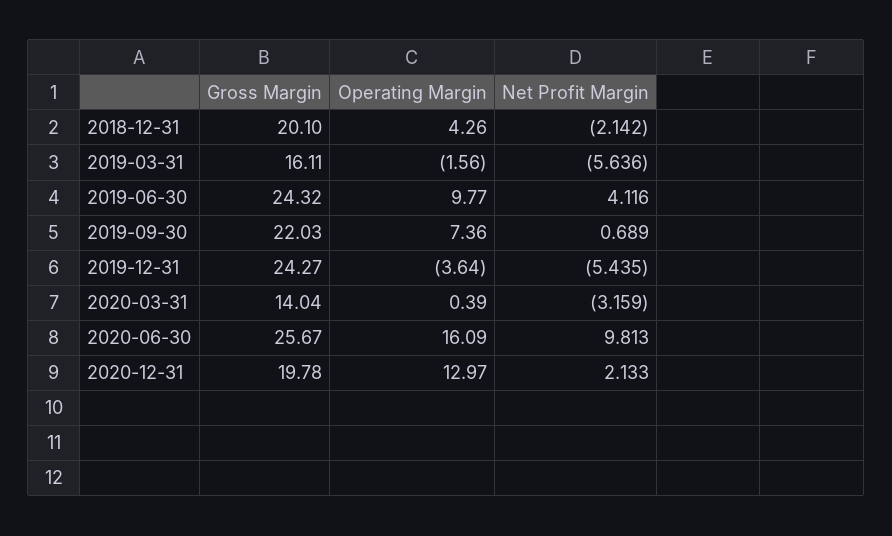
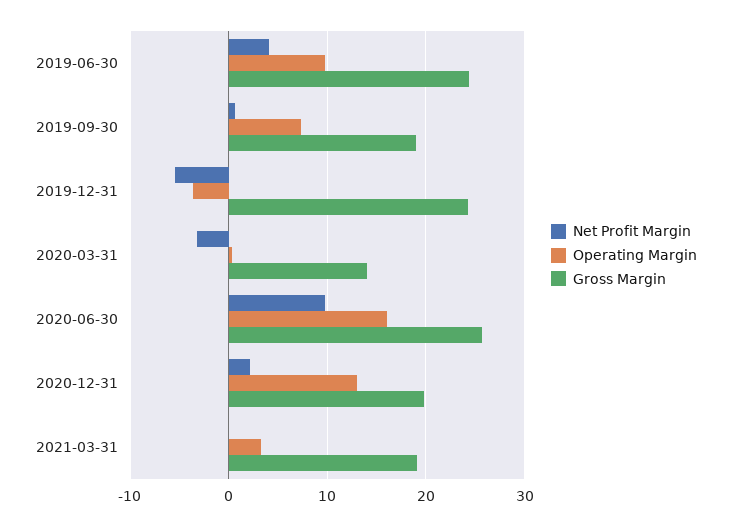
Gross Margin, 2018-12-31: 20.1 -> none
Operating Margin, 2018-12-31: 4.26 -> none
Net Profit Margin, 2018-12-31: -2.142 -> none
Gross Margin, 2019-03-31: 16.11 -> none
Operating Margin, 2019-03-31: -1.56 -> none
Net Profit Margin, 2019-03-31: -5.636 -> none
Gross Margin, 2019-09-30: 22.03 -> 19
Net Profit Margin, 2021-03-31: none -> 0
Operating Margin, 2021-03-31: none -> 3
Gross Margin, 2021-03-31: none -> 19

